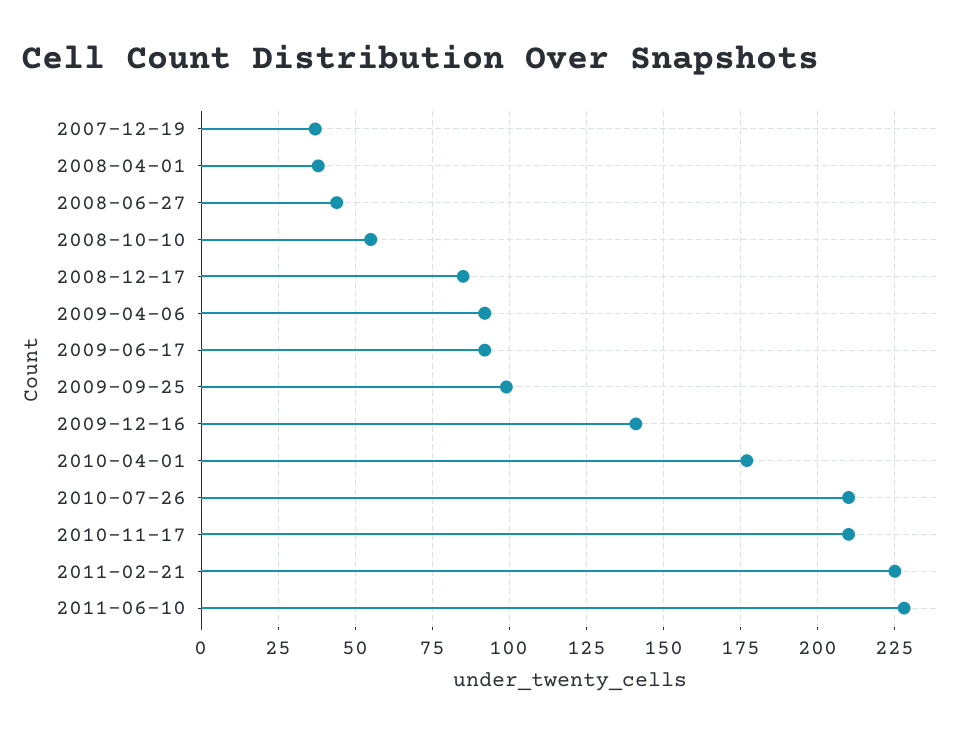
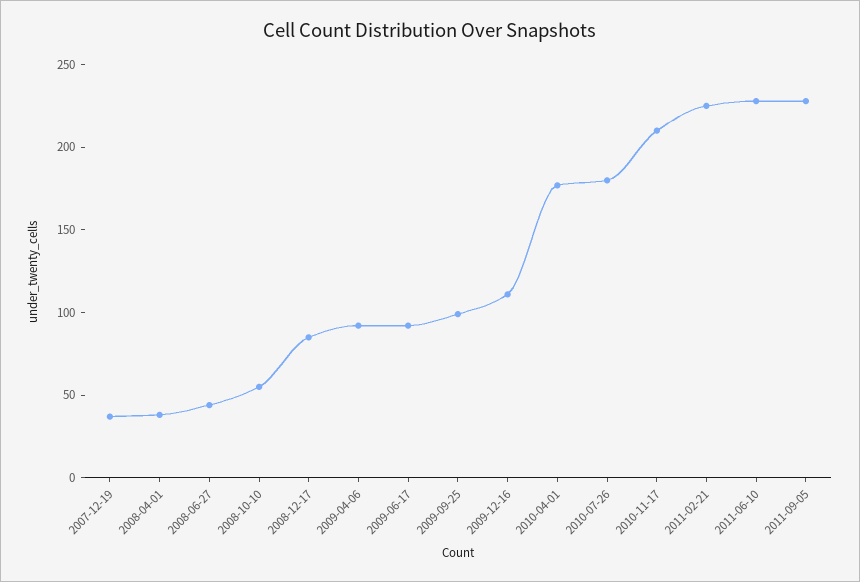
2009-12-16: 140 -> 110
2010-07-26: 210 -> 180
2011-09-05: none -> 230

